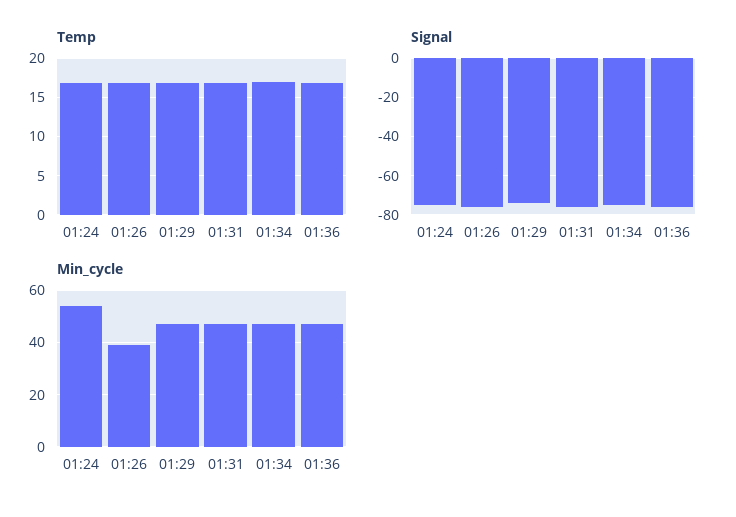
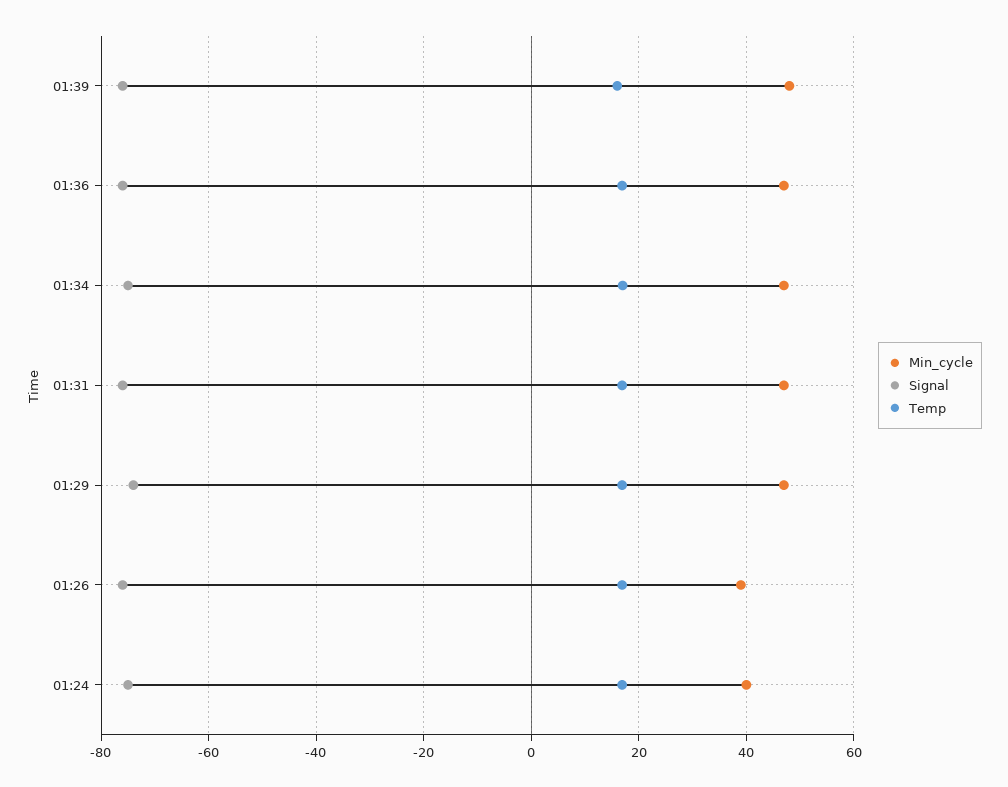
Min_cycle, 01:24: 55 -> 40
Min_cycle, 01:39: none -> 48
Signal, 01:39: none -> -76
Temp, 01:39: none -> 16

